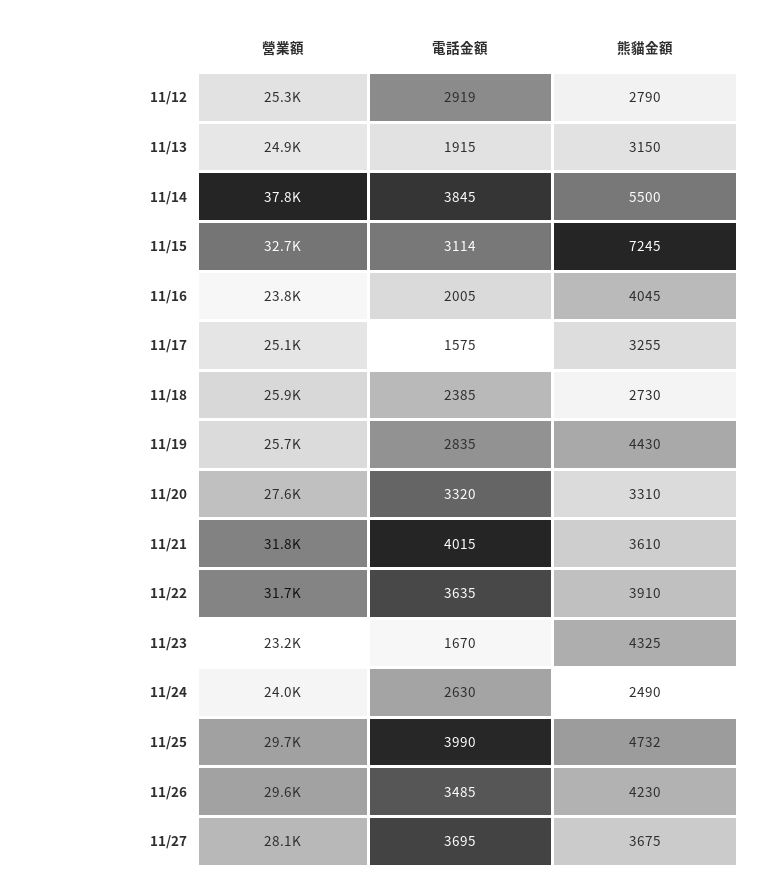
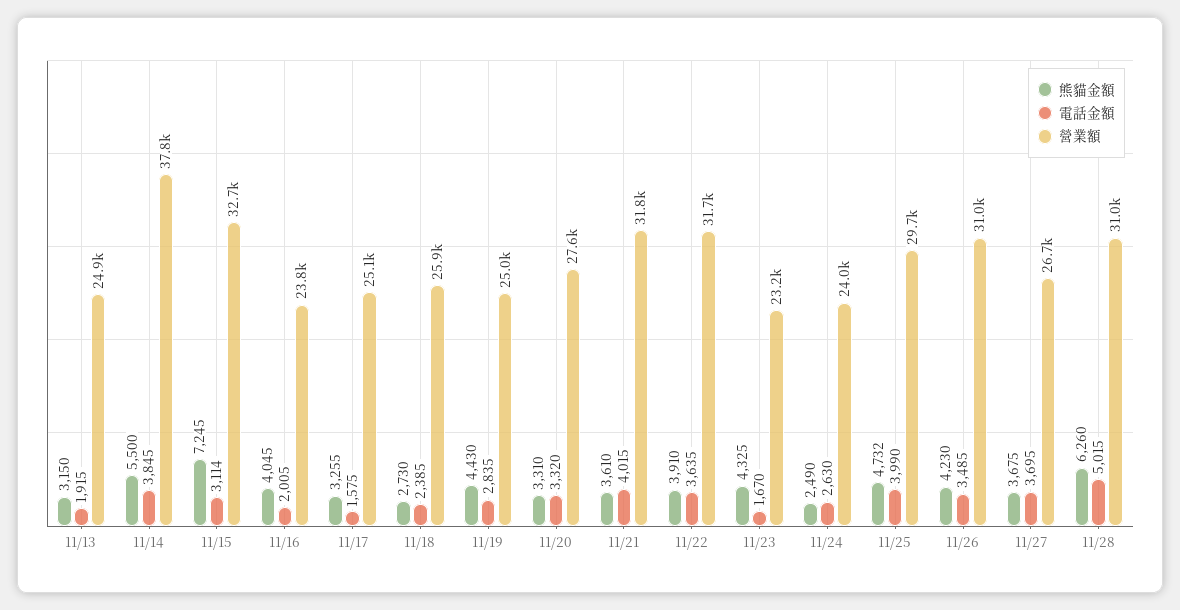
營業額, 11/12: 25300 -> none
電話金額, 11/12: 2919 -> none
熊貓金額, 11/12: 2790 -> none
營業額, 11/19: 25700 -> 25000
營業額, 11/26: 29600 -> 31000
營業額, 11/27: 28100 -> 26700
熊貓金額, 11/28: none -> 6260
電話金額, 11/28: none -> 5015
營業額, 11/28: none -> 31000

